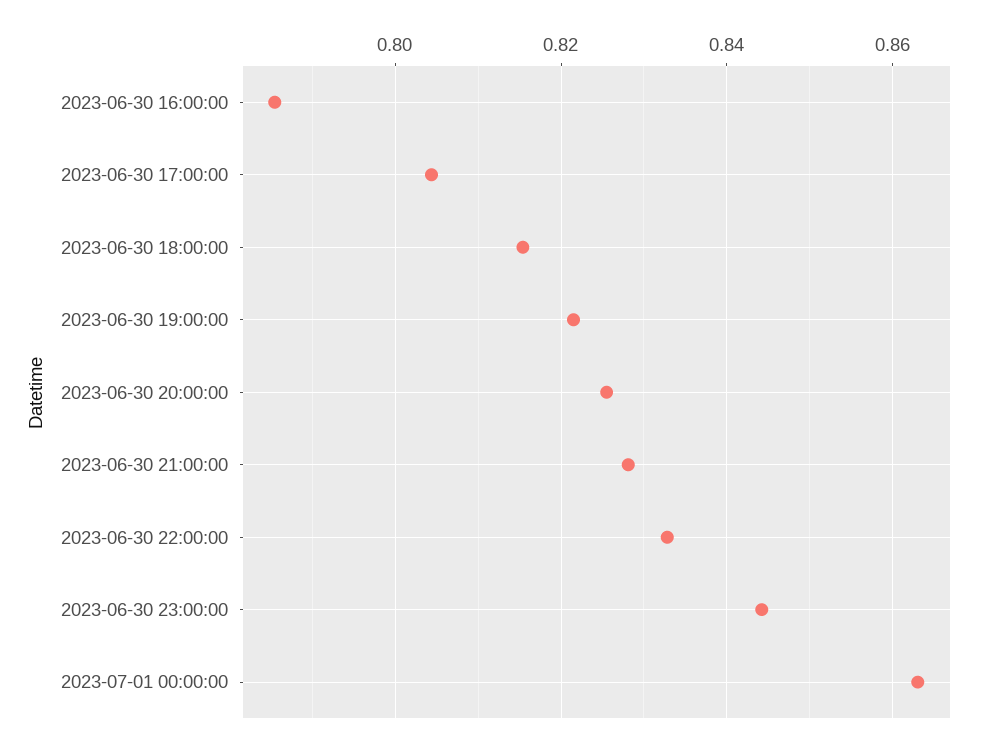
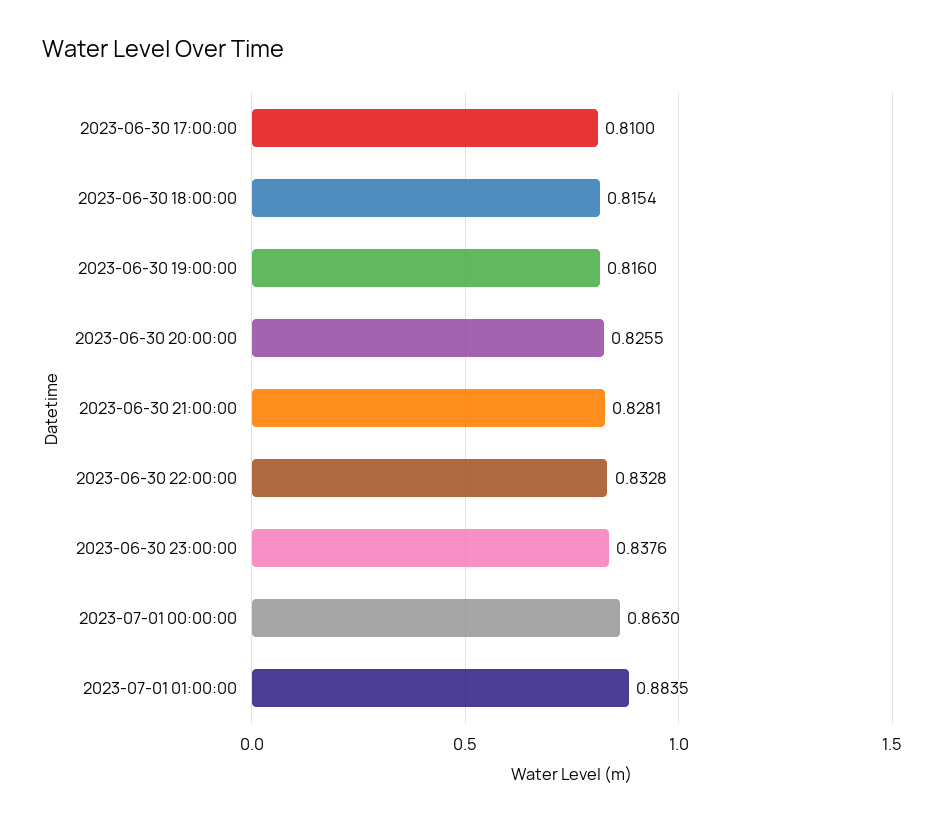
2023-06-30 16:00:00: 0.786 -> none
2023-06-30 17:00:00: 0.804 -> 0.81
2023-06-30 19:00:00: 0.822 -> 0.816
2023-06-30 23:00:00: 0.844 -> 0.8376
2023-07-01 01:00:00: none -> 0.8835

